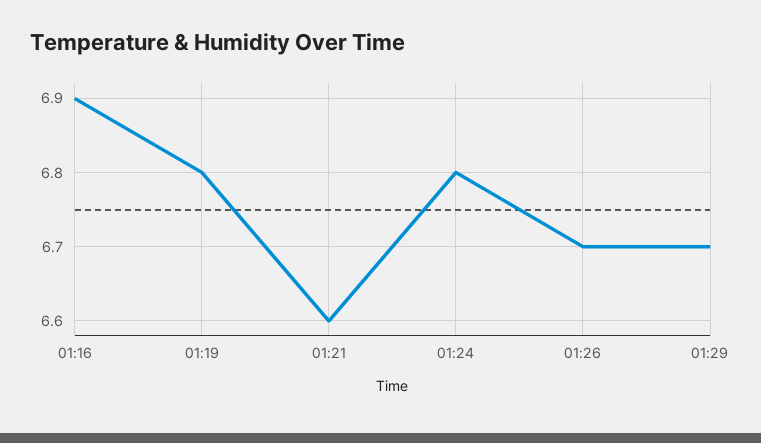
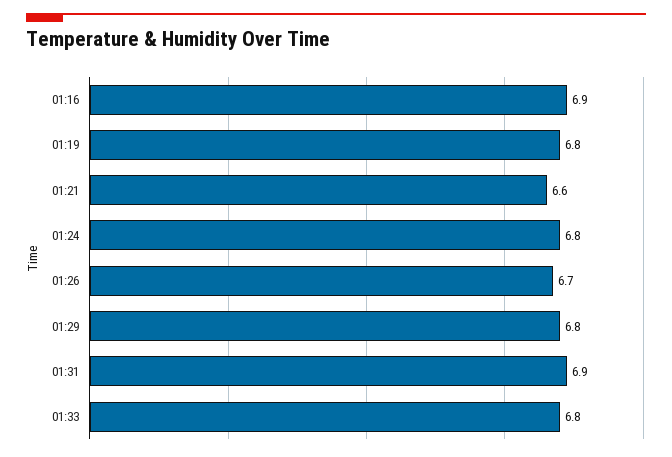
01:29: 6.7 -> 6.8
01:31: none -> 6.9
01:33: none -> 6.8

